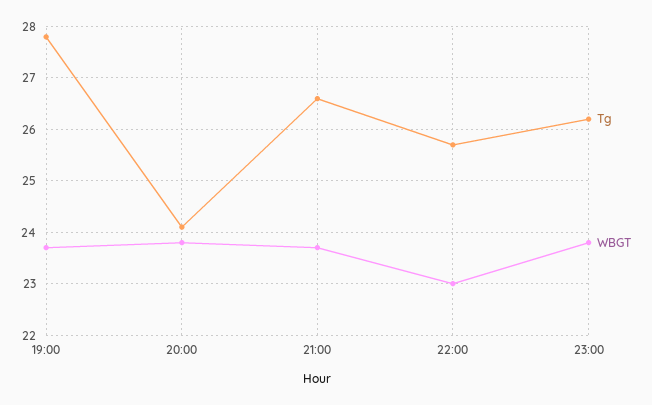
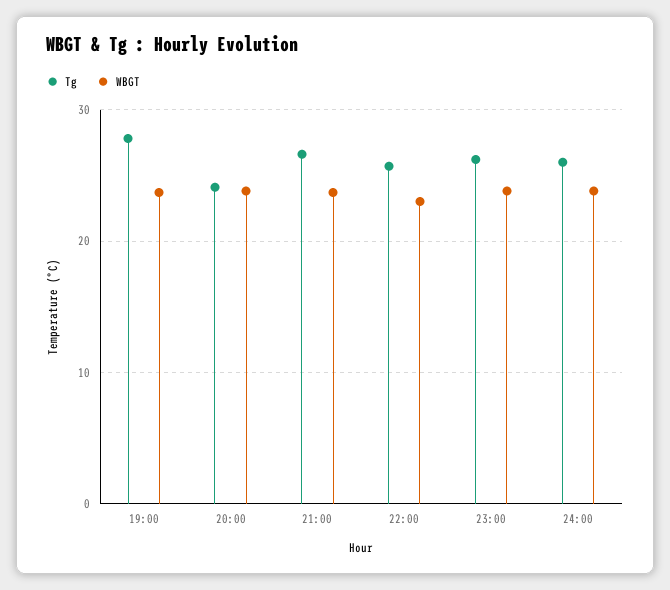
Tg, 24:00: none -> 26
WBGT, 24:00: none -> 24

